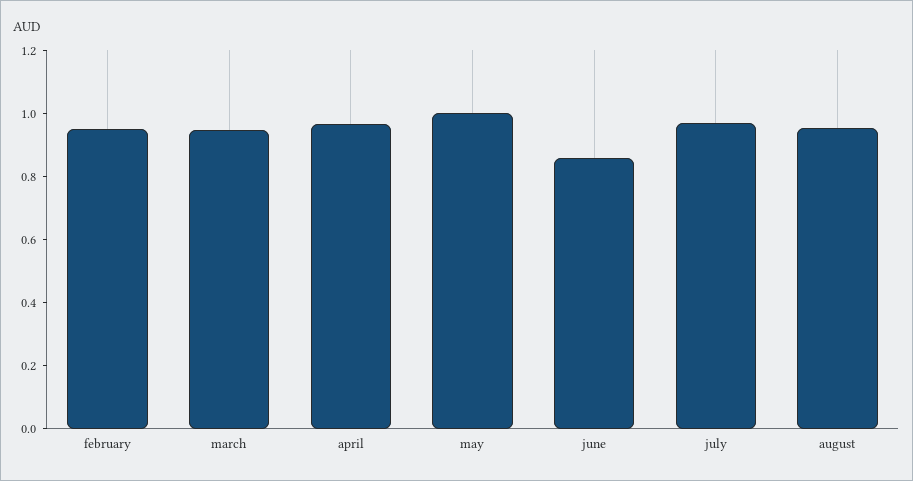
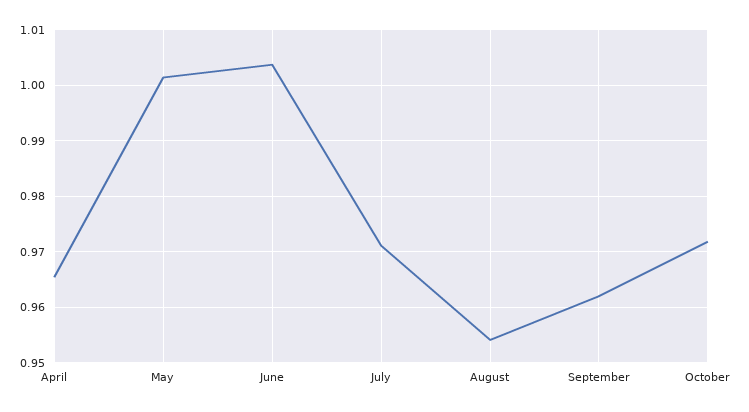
february: 0.95 -> none
march: 0.95 -> none
june: 0.85 -> 1.004
September: none -> 0.962
October: none -> 0.972

